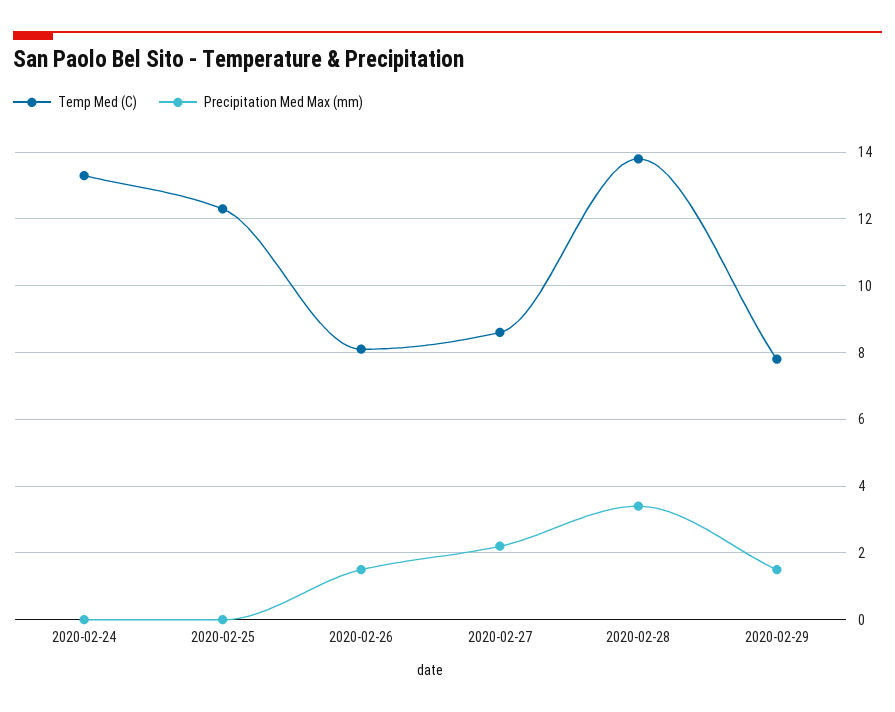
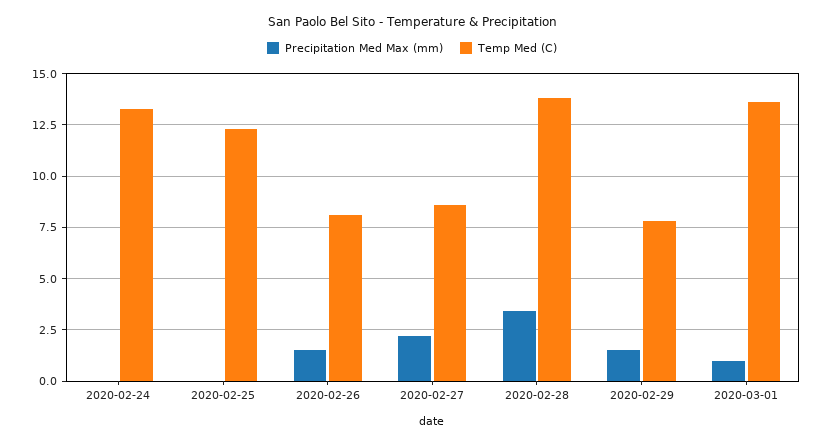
Precipitation Med Max (mm), 2020-03-01: none -> 1
Temp Med (C), 2020-03-01: none -> 13.5

